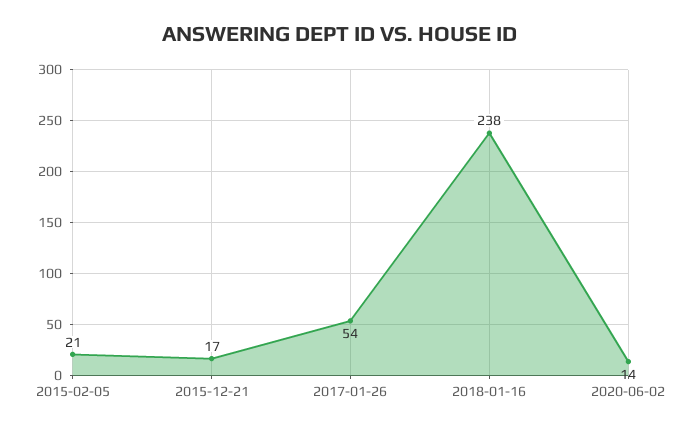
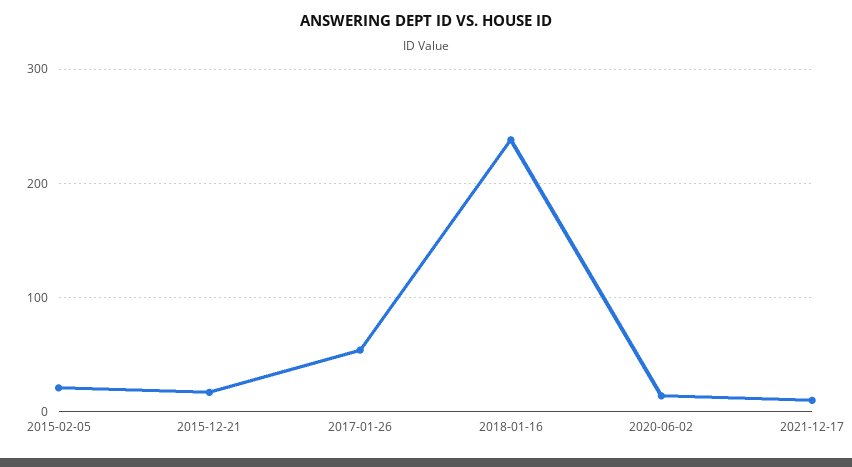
2021-12-17: none -> 10

